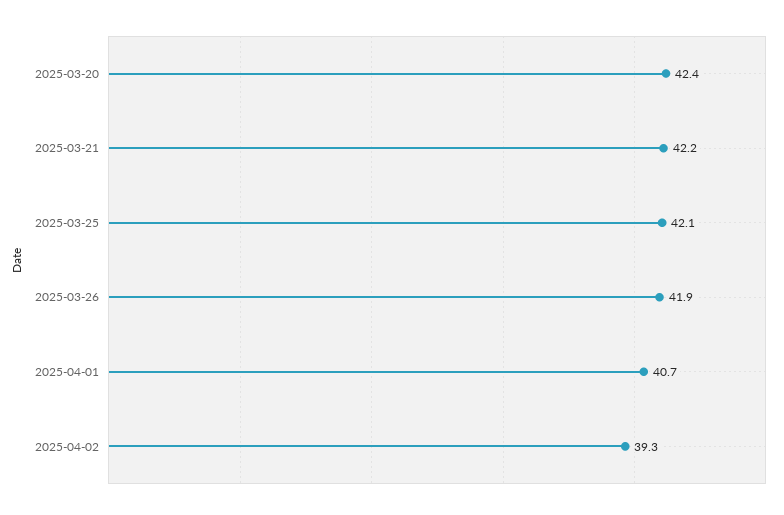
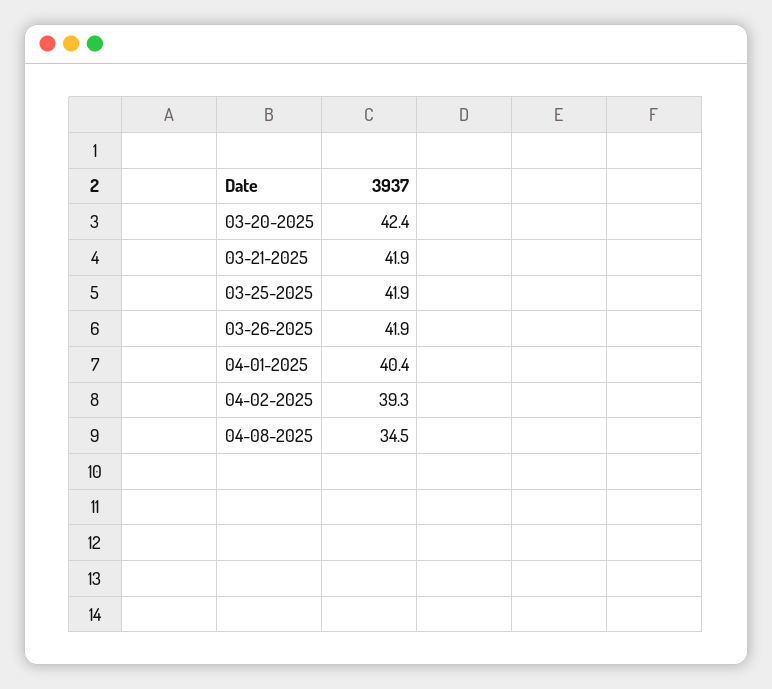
2025-03-21: 42.2 -> 41.9
2025-03-25: 42.1 -> 41.9
2025-04-01: 40.7 -> 40.4
04-08-2025: none -> 34.5

